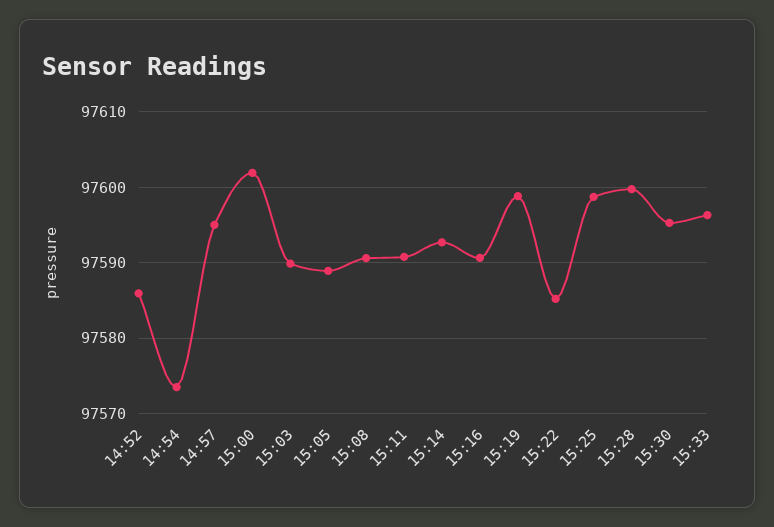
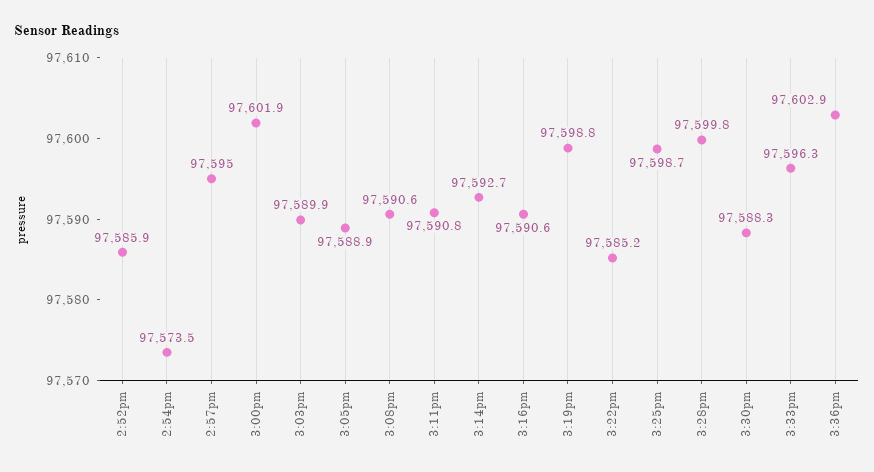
15:30: 97595 -> 97588.3
3:36pm: none -> 97602.9

